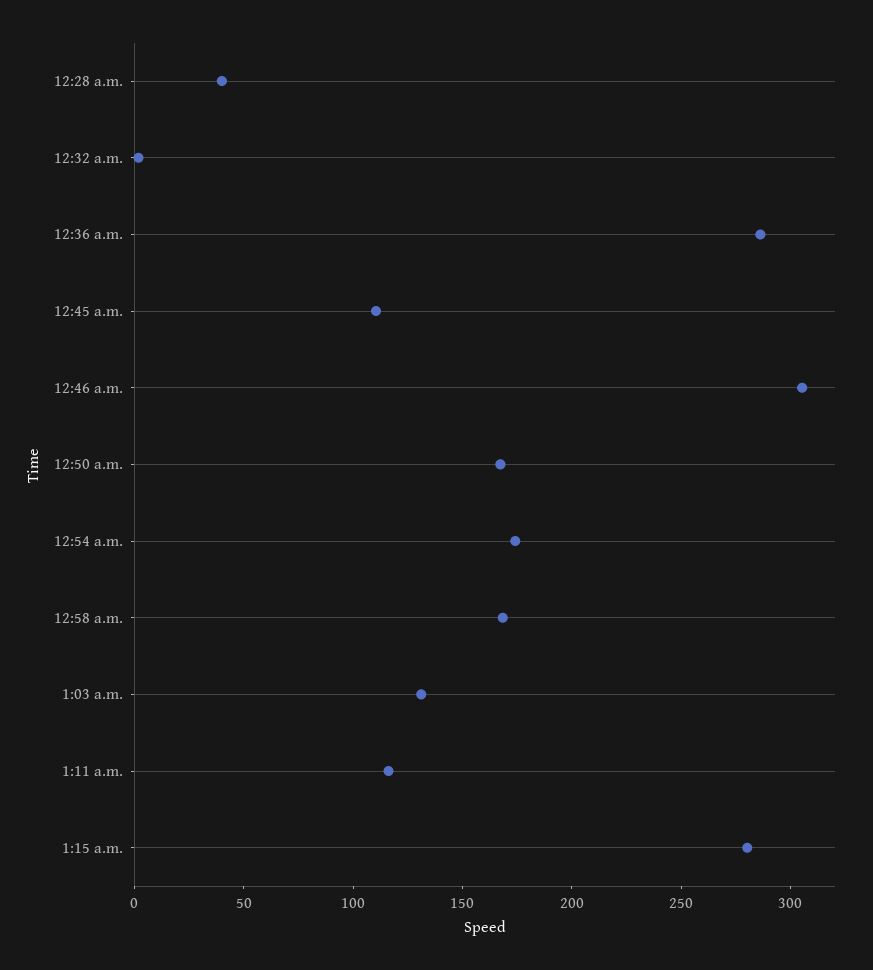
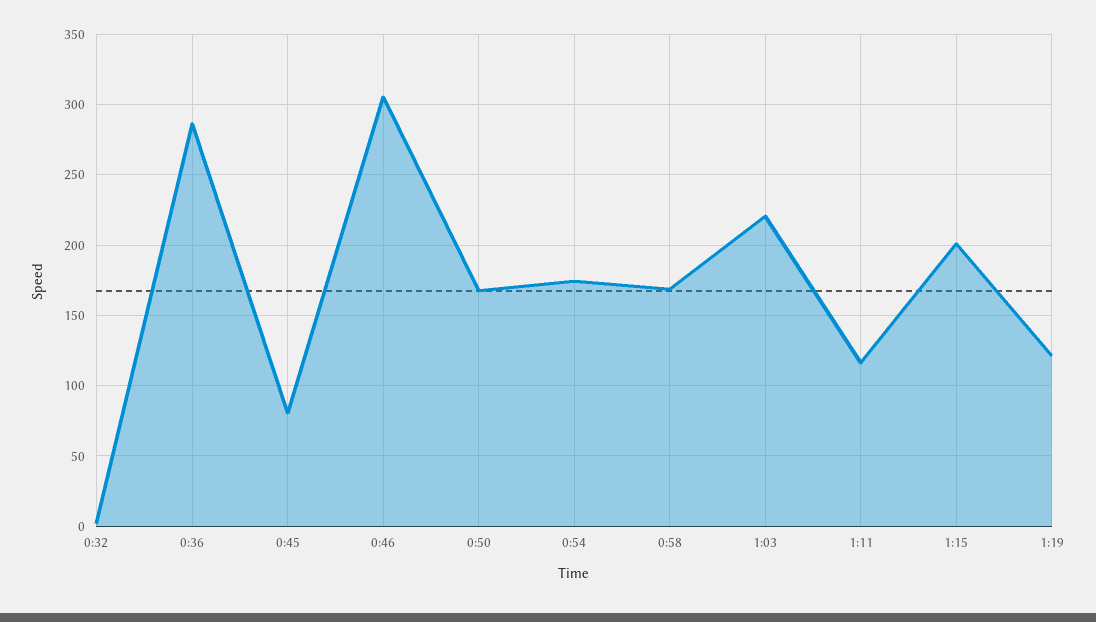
12:28 a.m.: 40 -> none
12:45 a.m.: 110 -> 80
1:03 a.m.: 130 -> 220
1:15 a.m.: 280 -> 200
1:19: none -> 120

